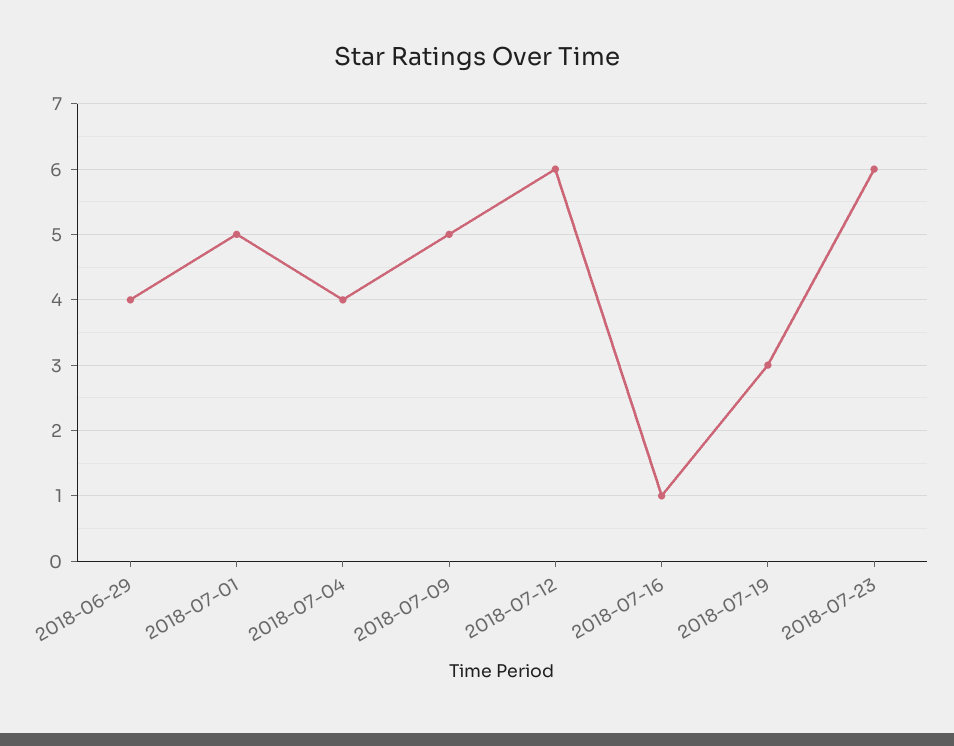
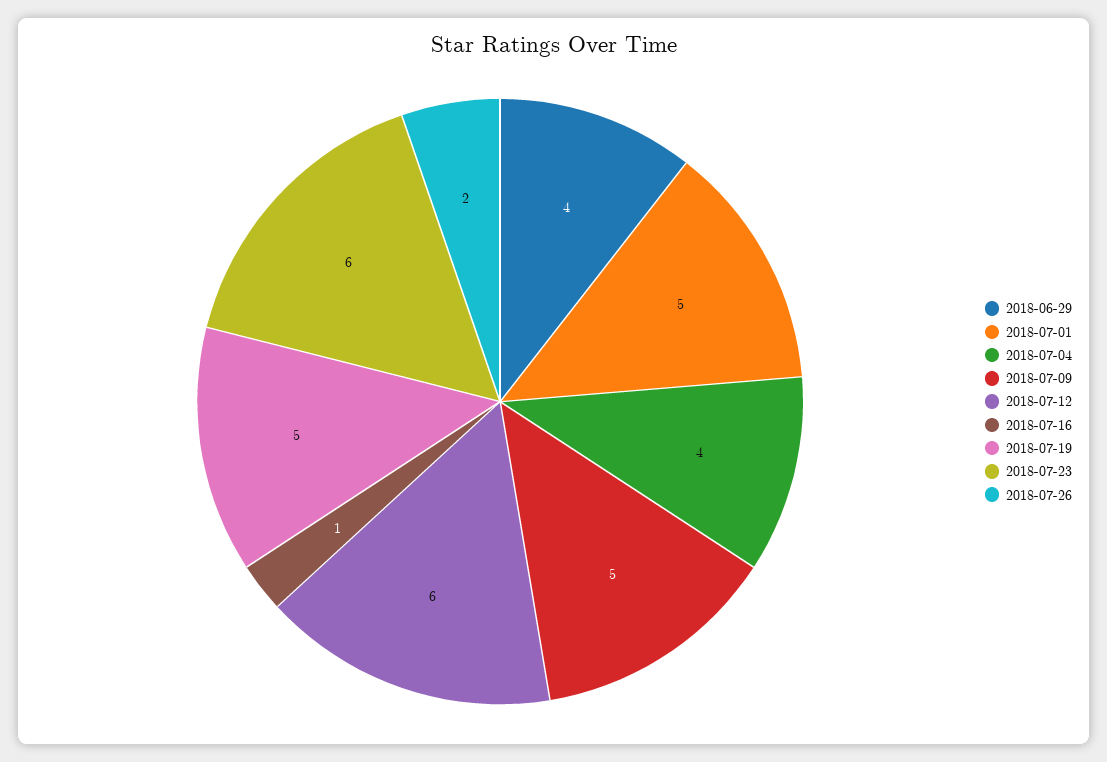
2018-07-19: 3 -> 5
2018-07-26: none -> 2

